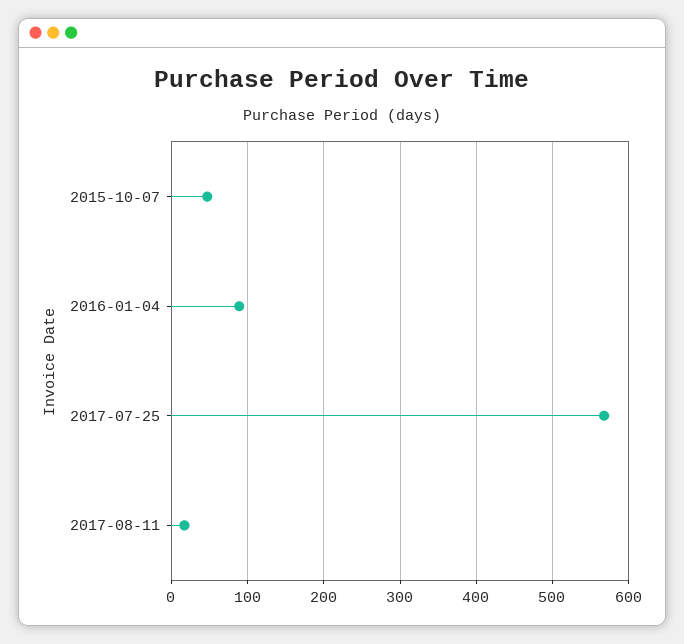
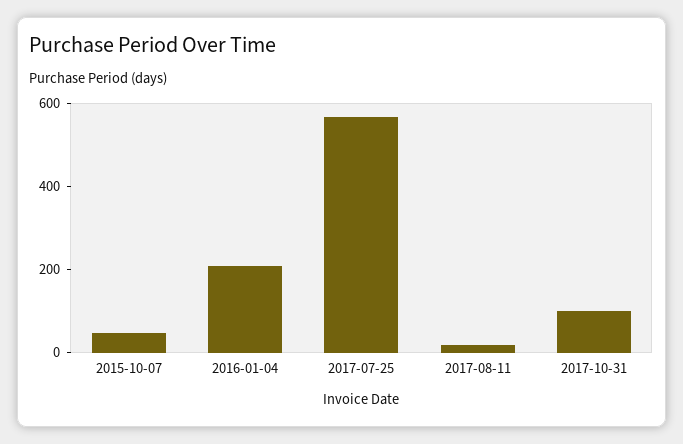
2016-01-04: 90 -> 200
2017-10-31: none -> 100

